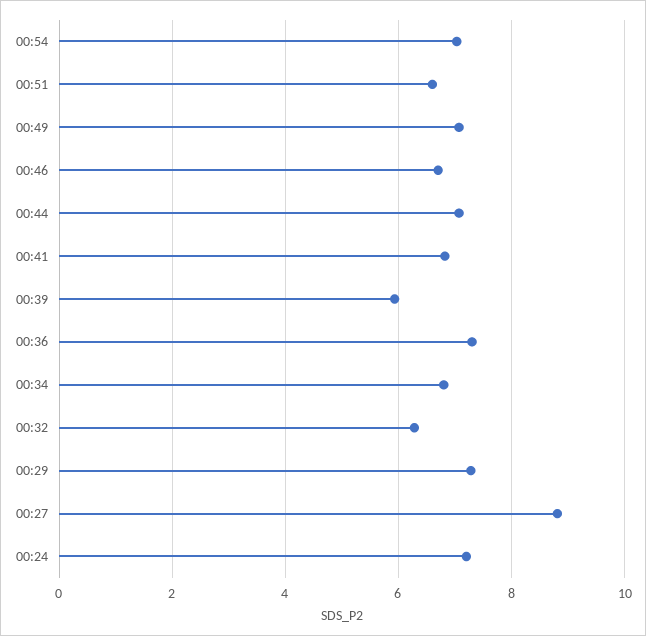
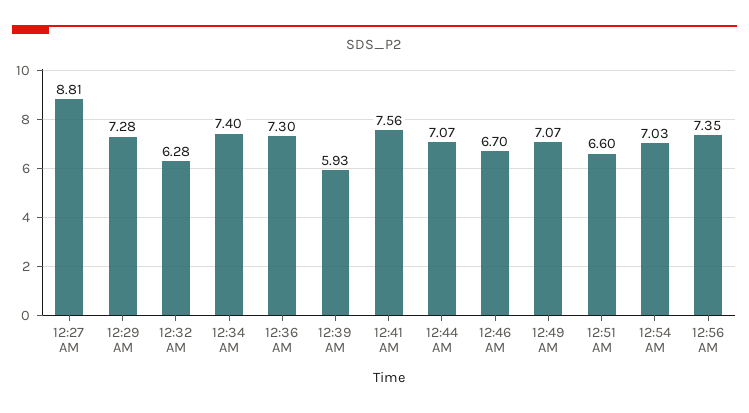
00:41: 6.8 -> 7.56
00:34: 6.8 -> 7.4
00:24: 7.2 -> none
12:56 AM: none -> 7.35

